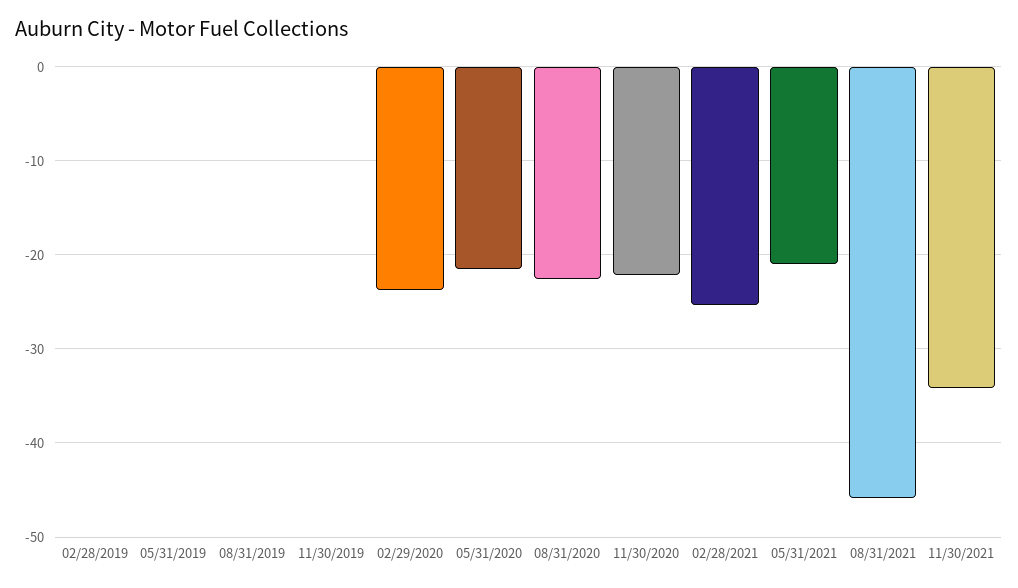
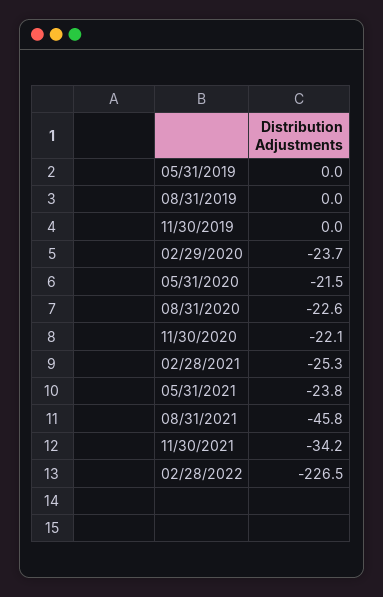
02/28/2019: 0 -> none
05/31/2021: -21 -> -23.8
02/28/2022: none -> -226.5

